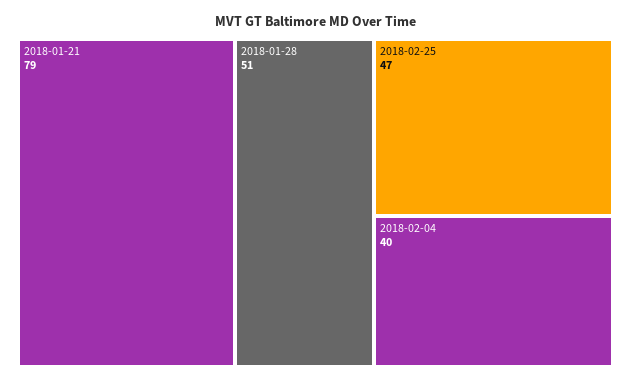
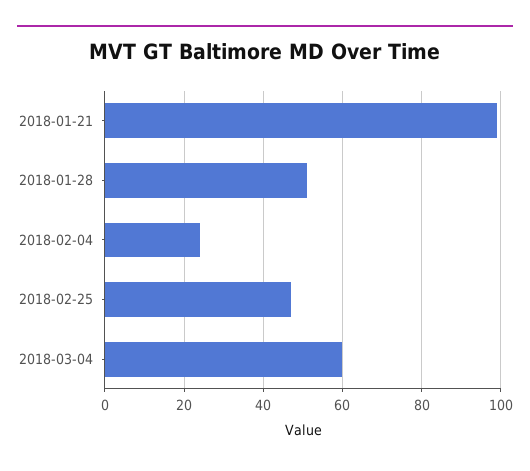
2018-01-21: 79 -> 100
2018-02-04: 40 -> 25
2018-03-04: none -> 60

